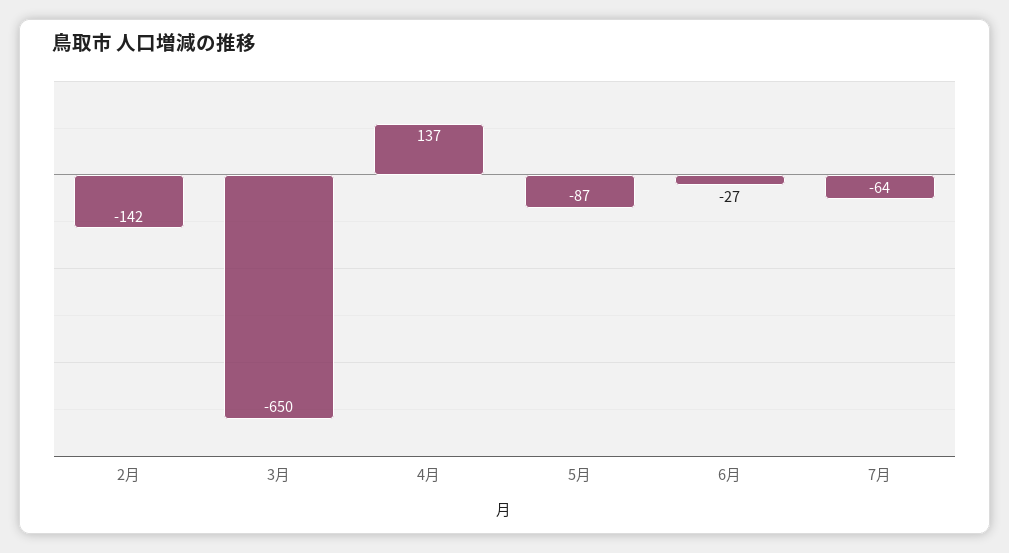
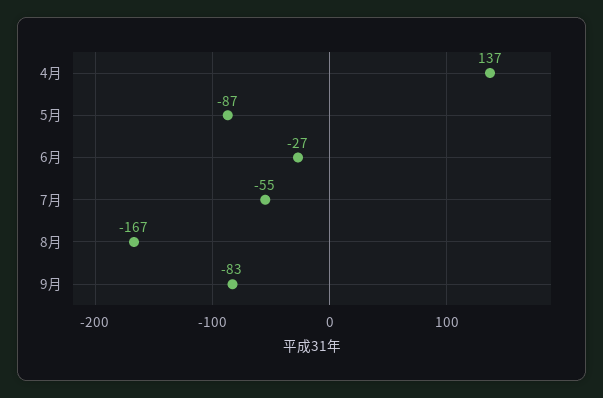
2月: -142 -> none
3月: -650 -> none
7月: -64 -> -55
8月: none -> -167
9月: none -> -83

